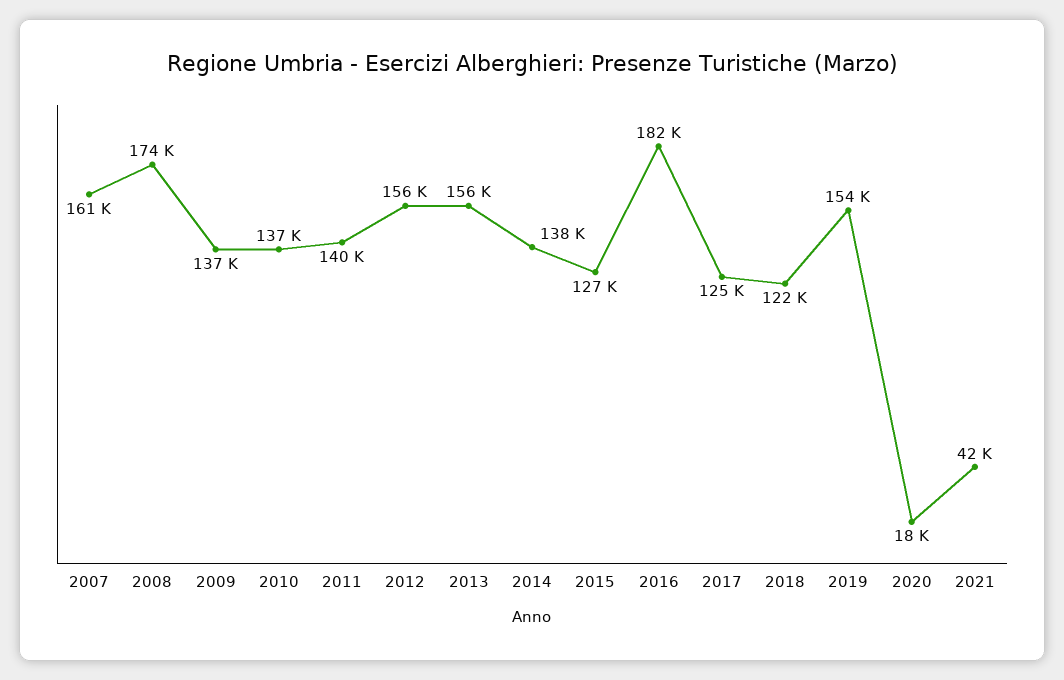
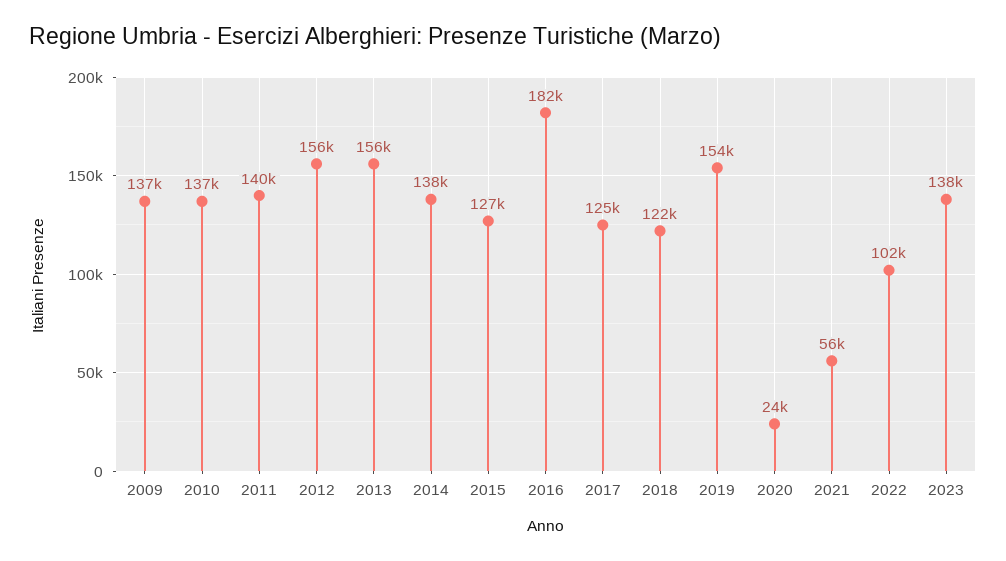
2007: 161000 -> none
2008: 174000 -> none
2020: 18000 -> 24000
2021: 42000 -> 56000
2022: none -> 102000
2023: none -> 138000

